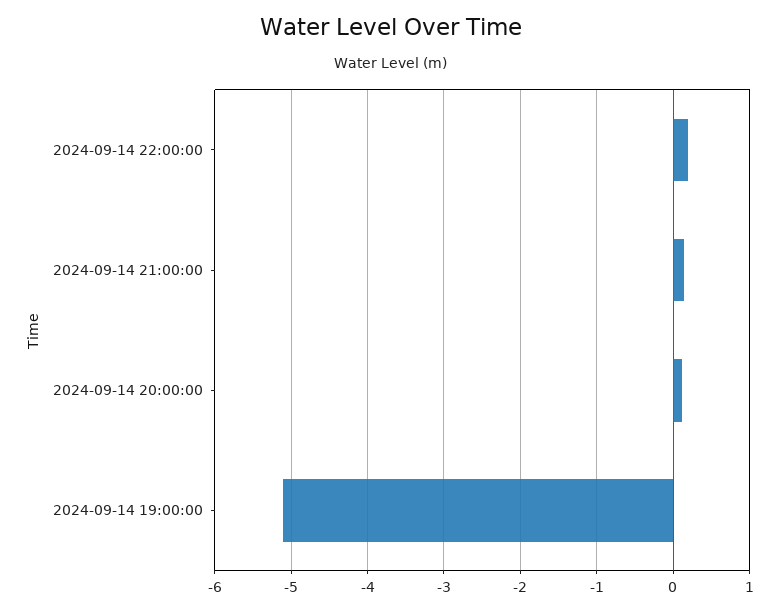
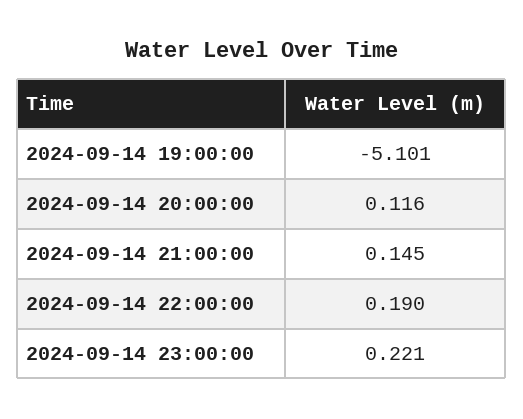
2024-09-14 23:00:00: none -> 0.221

